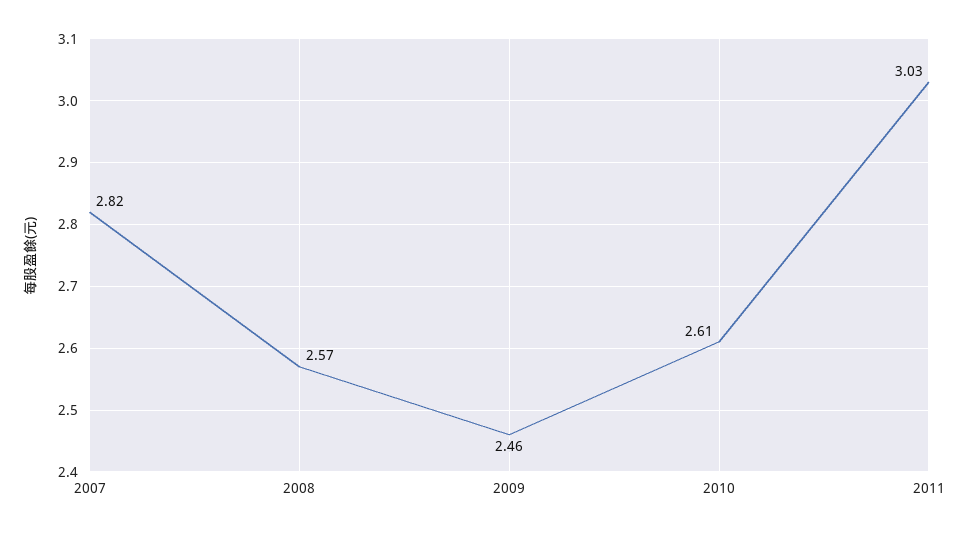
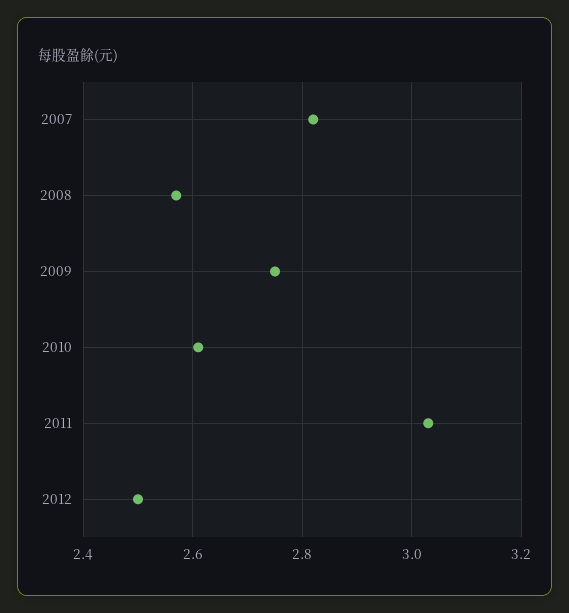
2009: 2.46 -> 2.75
2012: none -> 2.5

